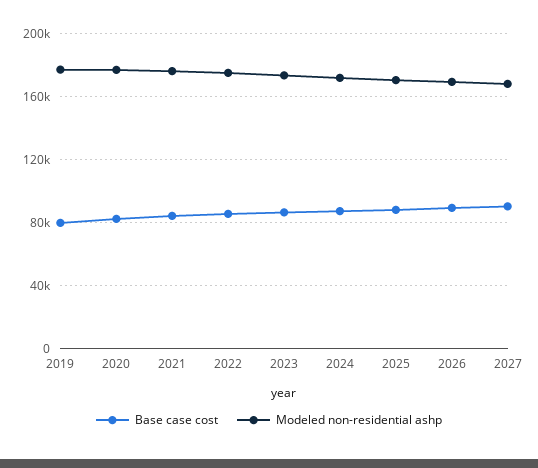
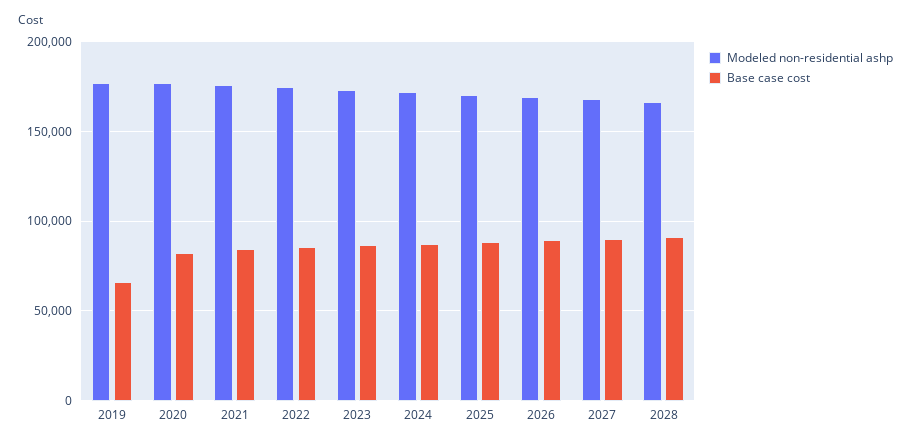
Base case cost, 2019: 80000 -> 65000
Modeled non-residential ashp, 2028: none -> 165000
Base case cost, 2028: none -> 90000

